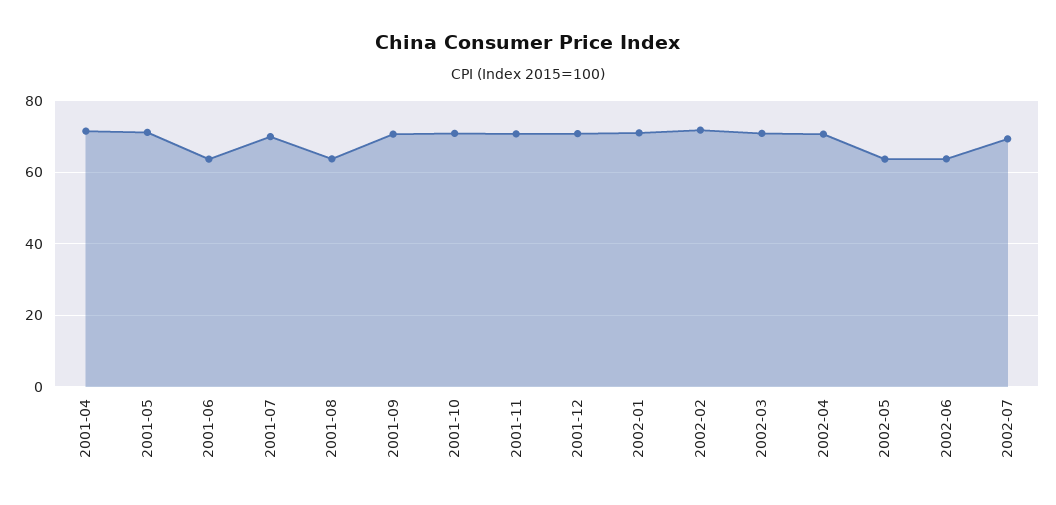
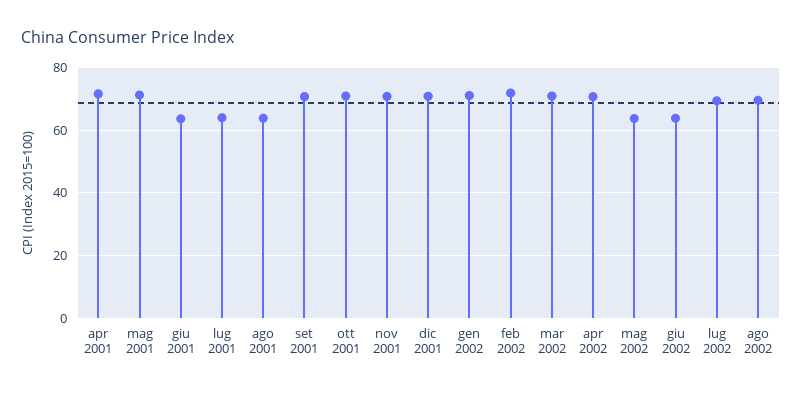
2001-07: 70 -> 64
ago 2002: none -> 70

